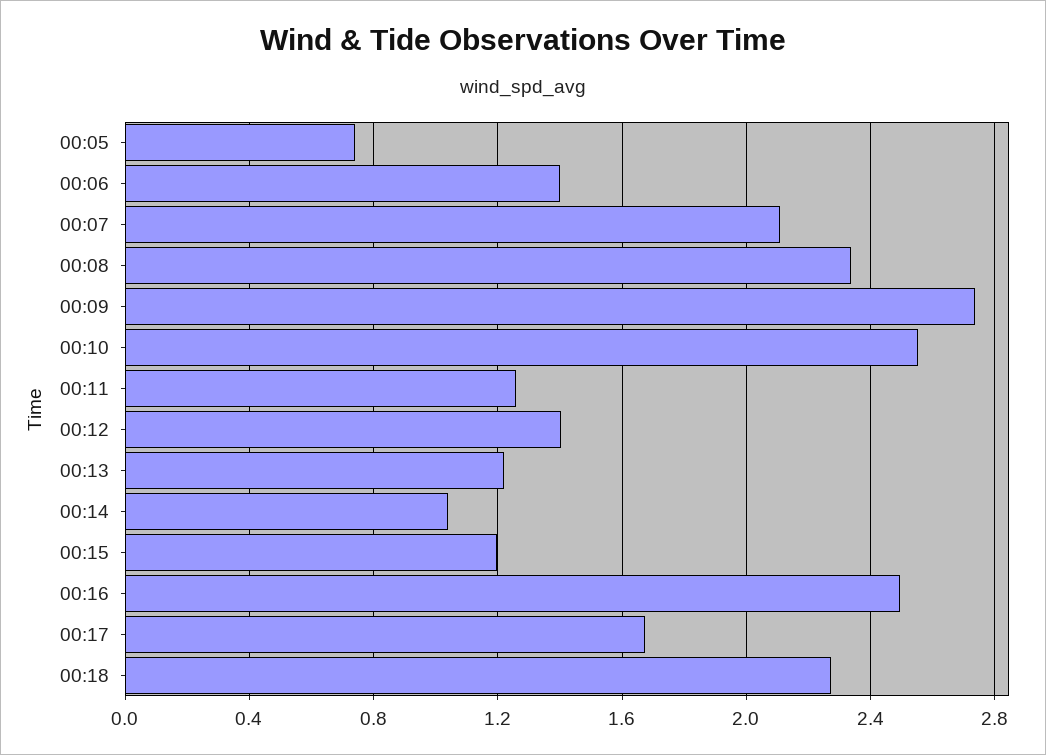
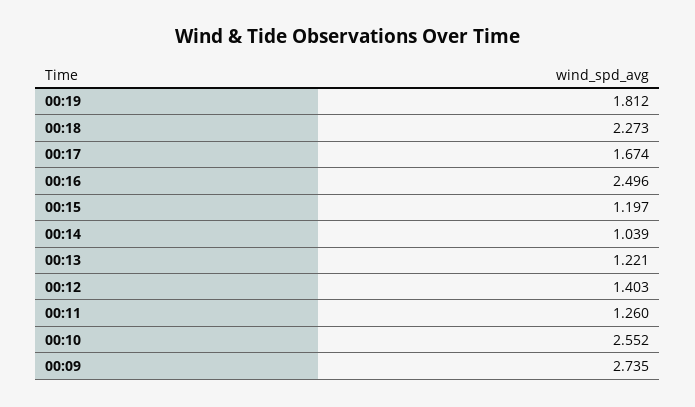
00:05: 0.75 -> none
00:06: 1.4 -> none
00:07: 2.1 -> none
00:08: 2.35 -> none
00:19: none -> 1.812

